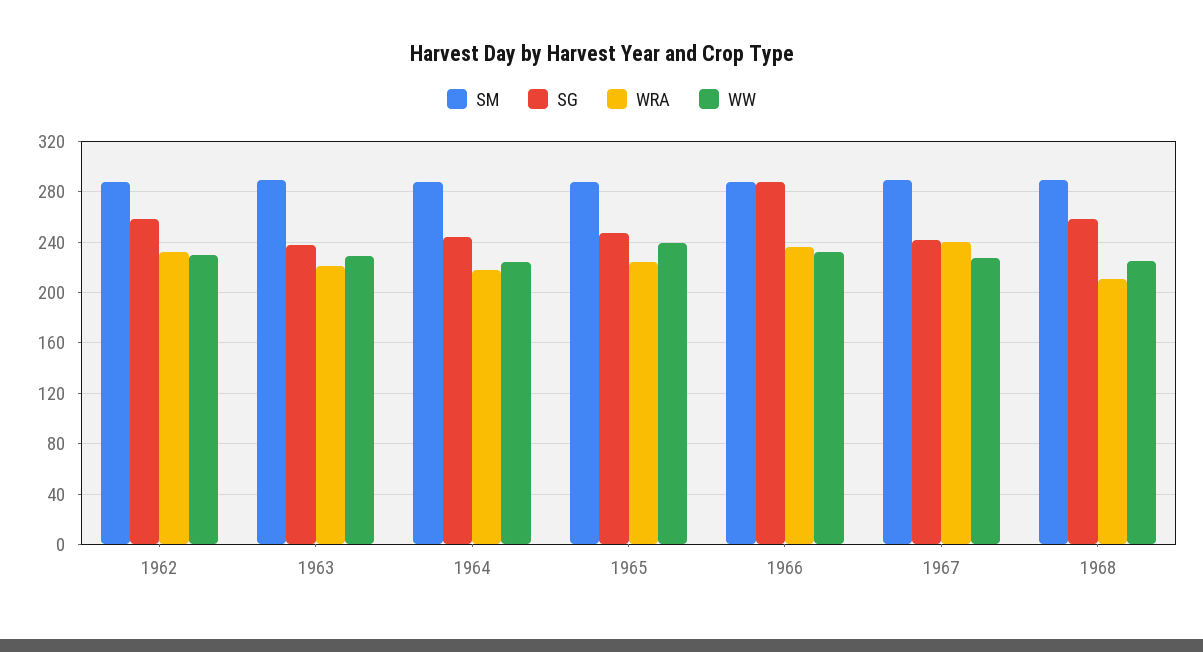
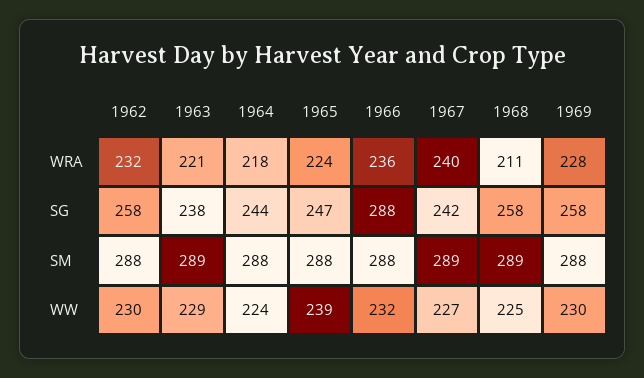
WRA, 1969: none -> 228
SG, 1969: none -> 258
SM, 1969: none -> 288
WW, 1969: none -> 230

